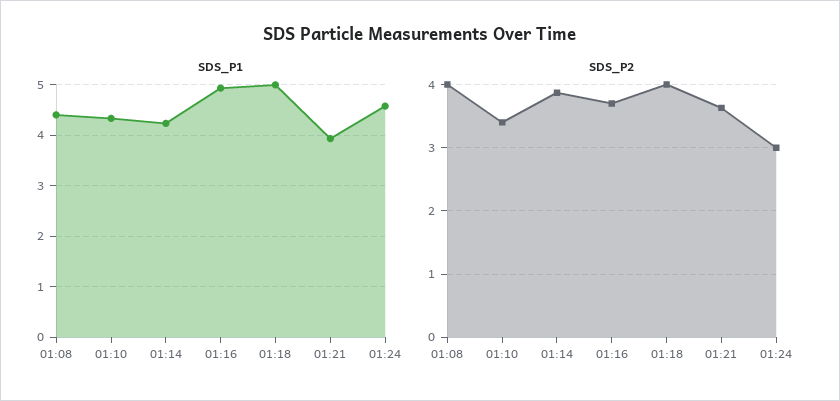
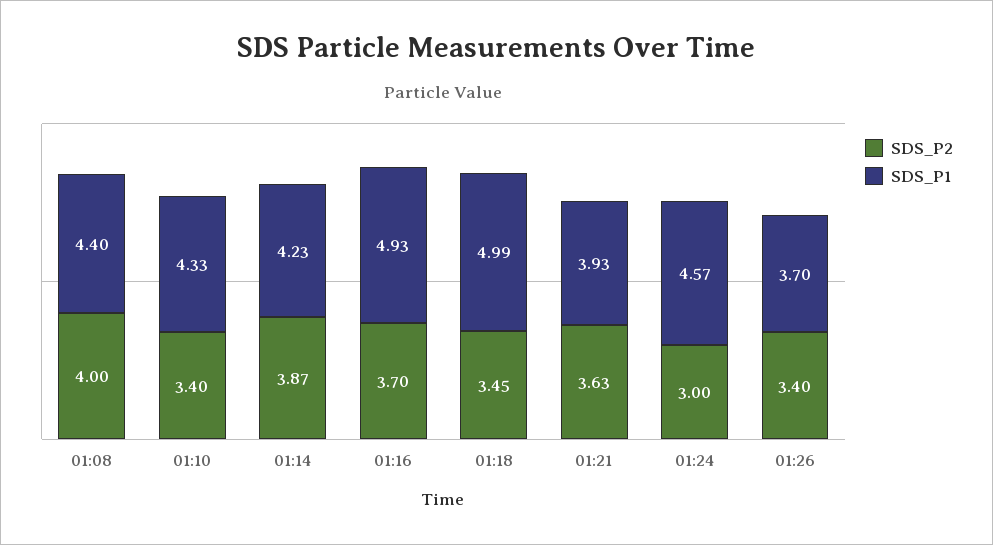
SDS_P2, 01:18: 4 -> 3.45
SDS_P2, 01:26: none -> 3.4
SDS_P1, 01:26: none -> 3.7

